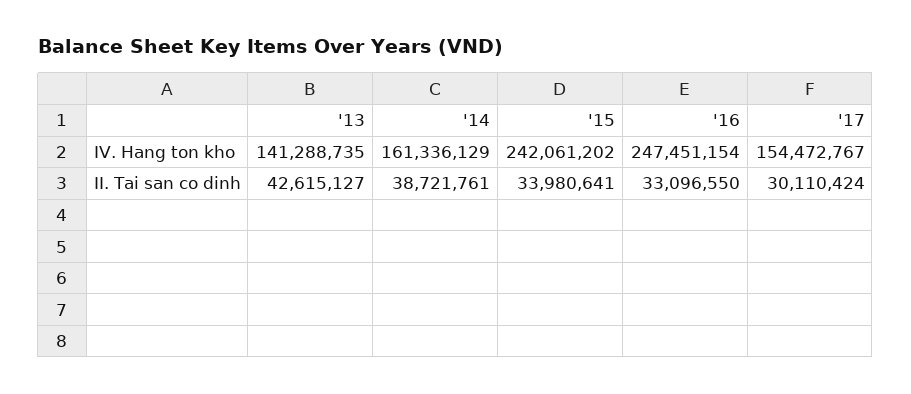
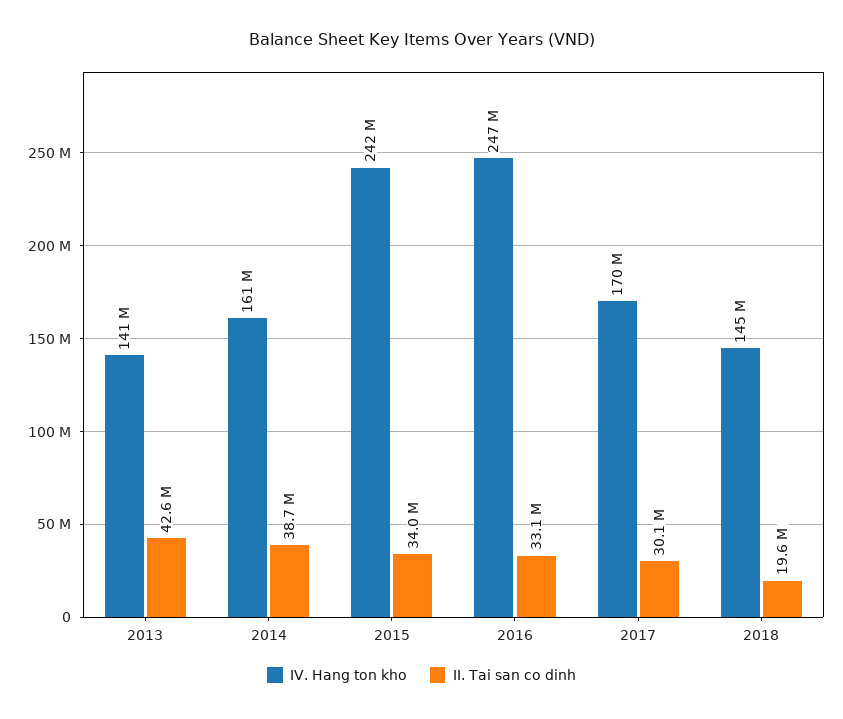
IV. Hang ton kho, '17: 154472767 -> 170000000
IV. Hang ton kho, 2018: none -> 145000000
II. Tai san co dinh, 2018: none -> 19600000

